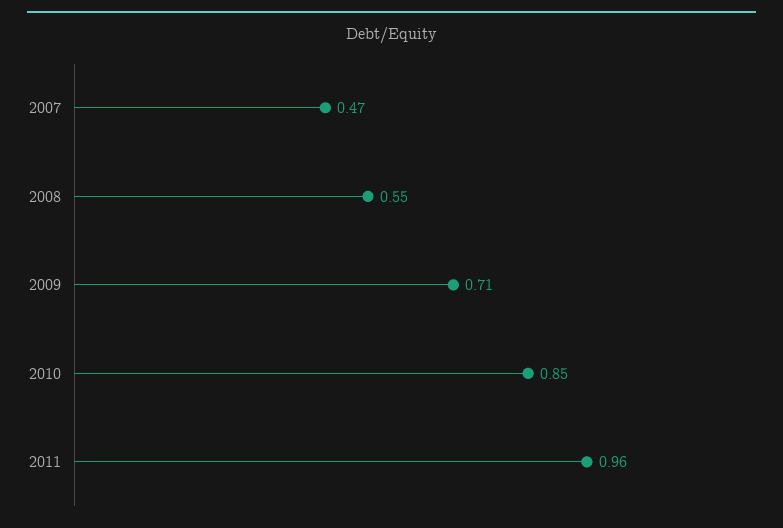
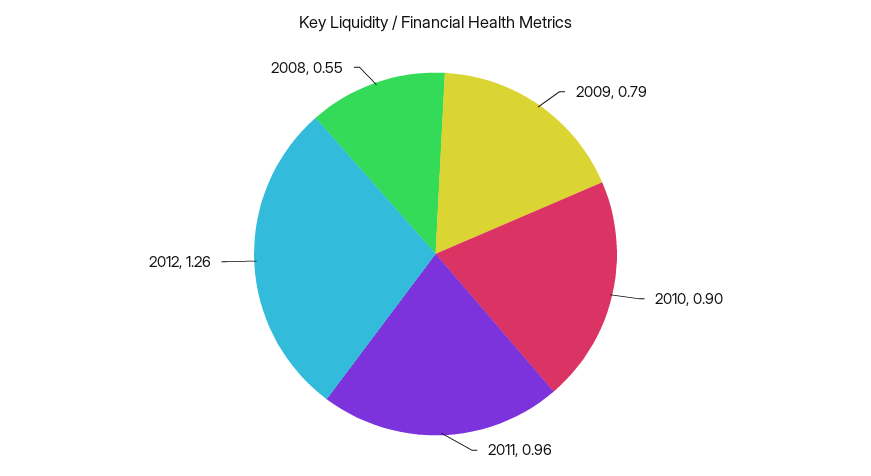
2007: 0.47 -> none
2009: 0.71 -> 0.79
2010: 0.85 -> 0.9
2012: none -> 1.26

